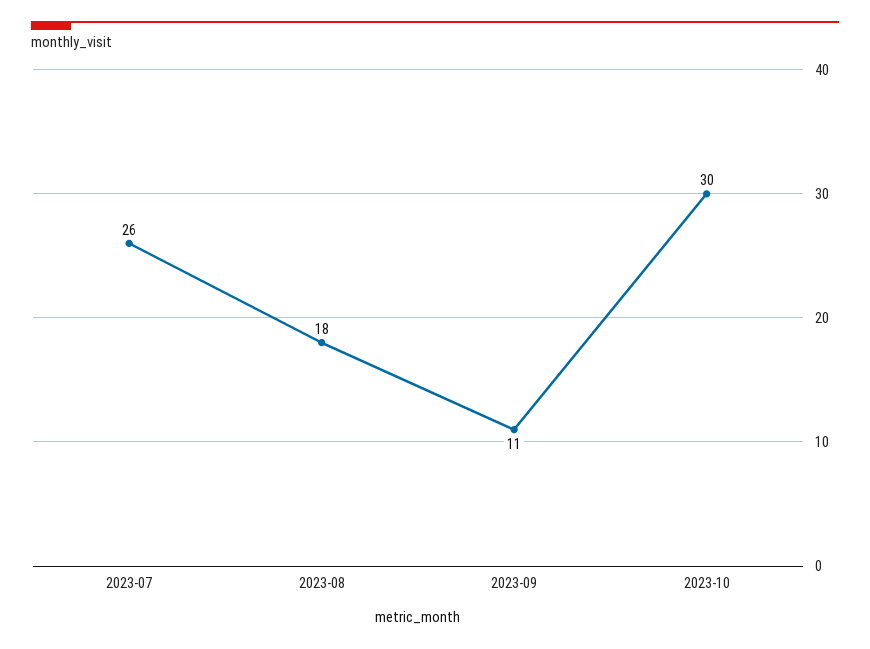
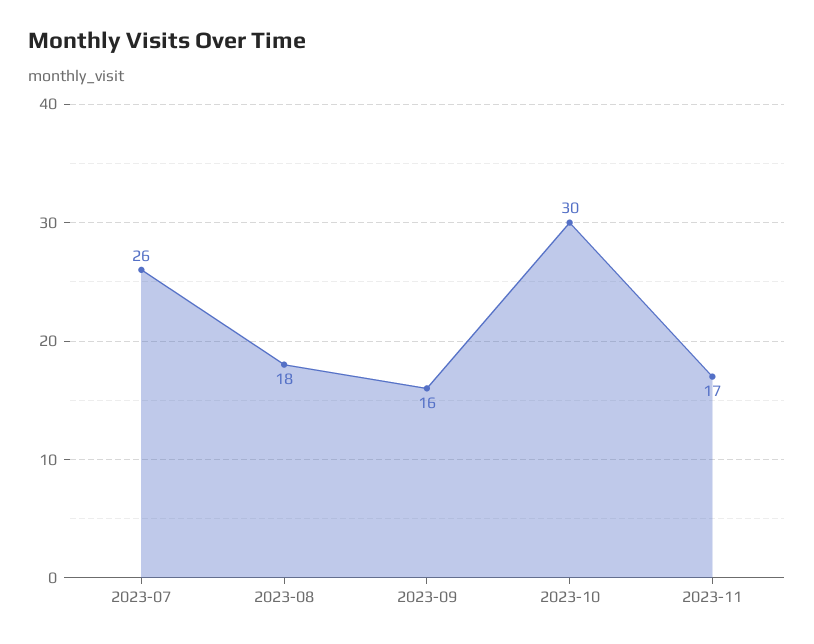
2023-09: 11 -> 16
2023-11: none -> 17

